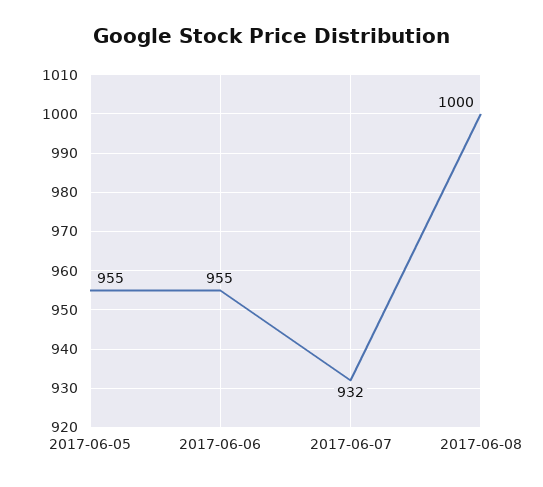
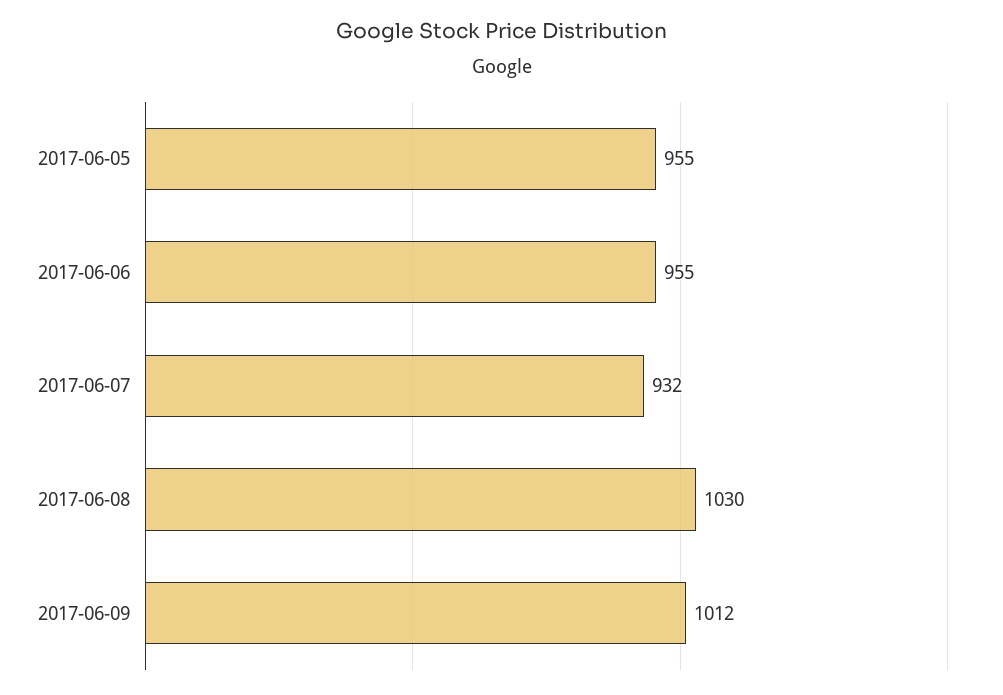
2017-06-08: 1000 -> 1030
2017-06-09: none -> 1012

